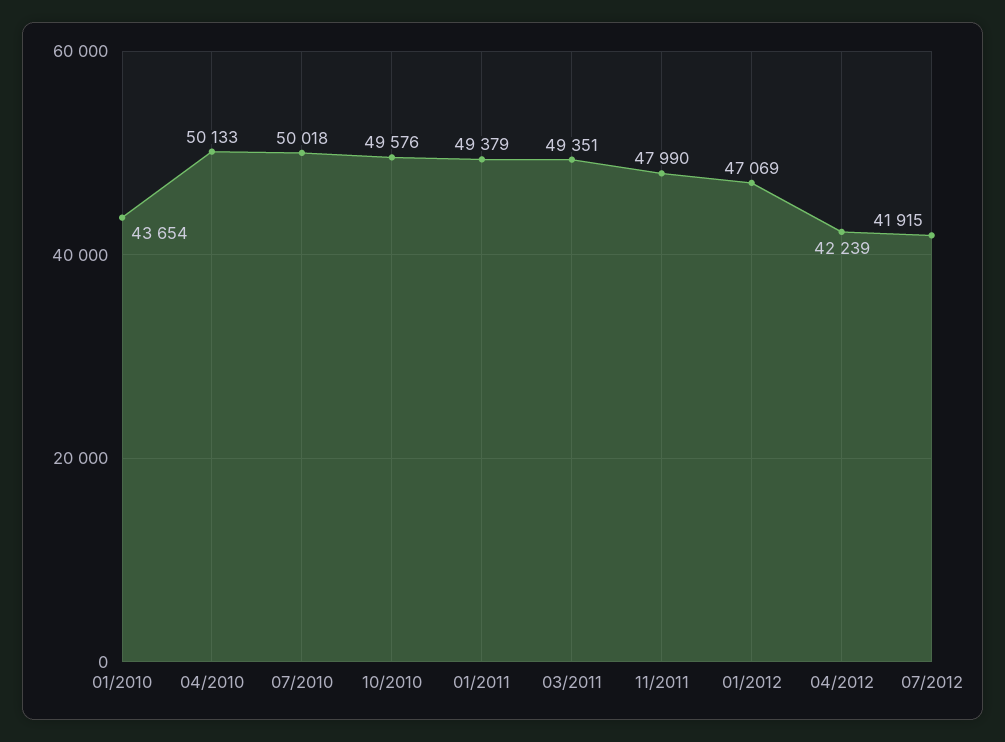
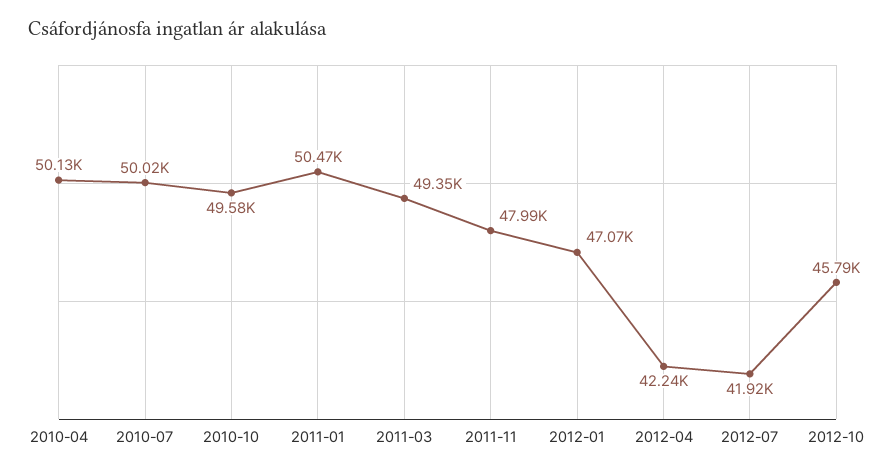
01/2010: 43654 -> none
01/2011: 49379 -> 50470
2012-10: none -> 45790

